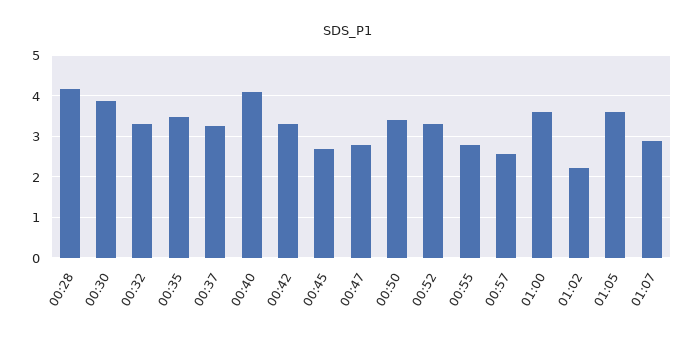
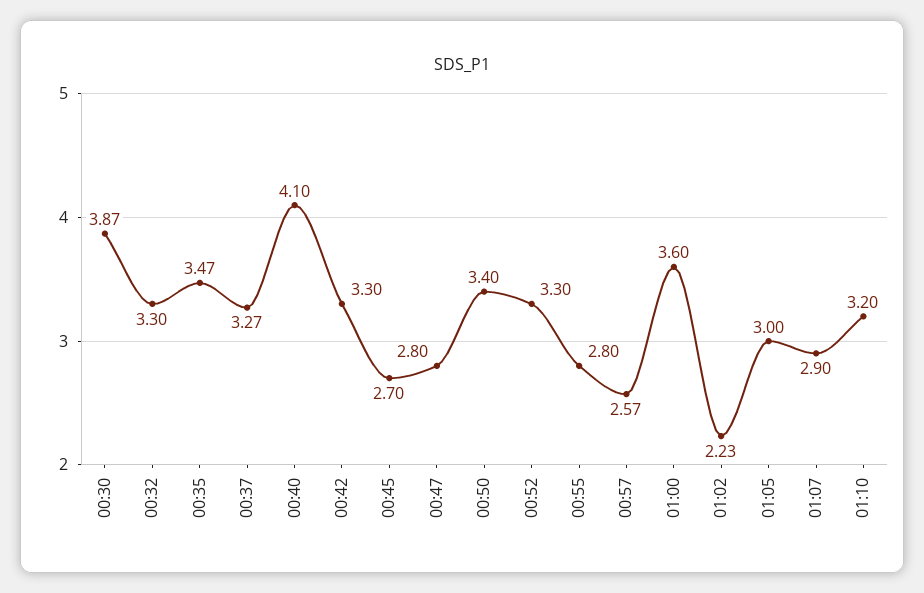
00:28: 4.2 -> none
01:05: 3.6 -> 3
01:10: none -> 3.2

